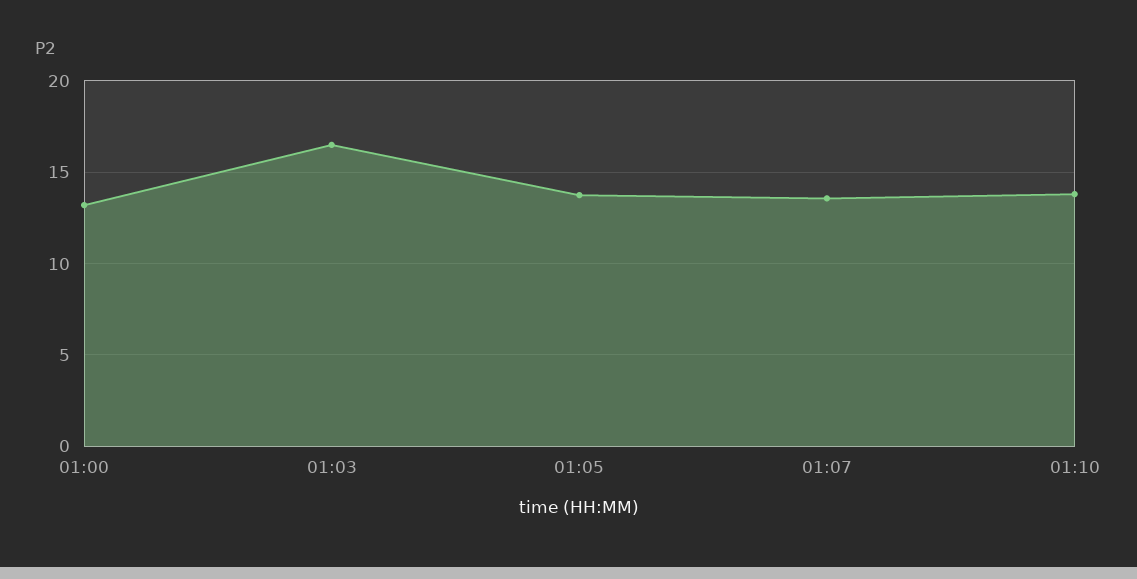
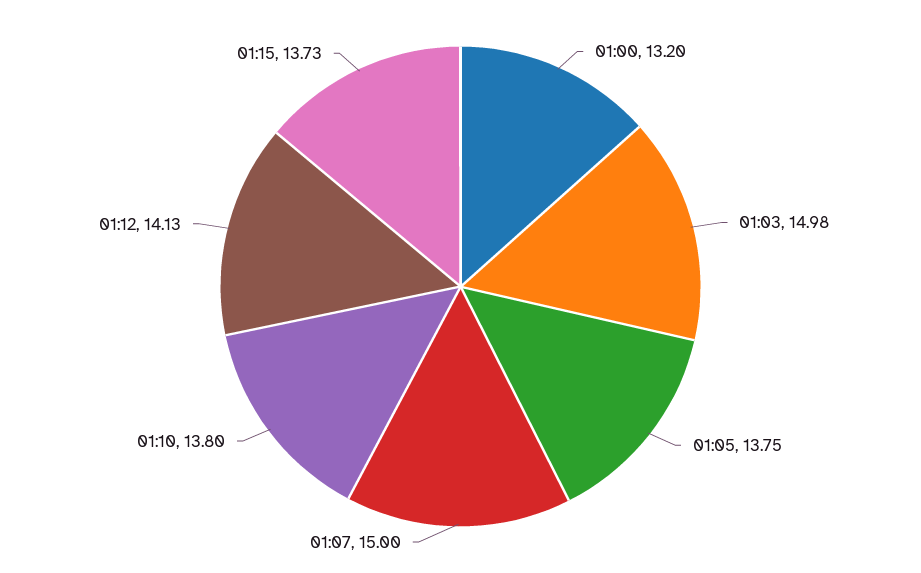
01:03: 16.5 -> 14.98
01:07: 13.5 -> 15
01:12: none -> 14.13
01:15: none -> 13.73

